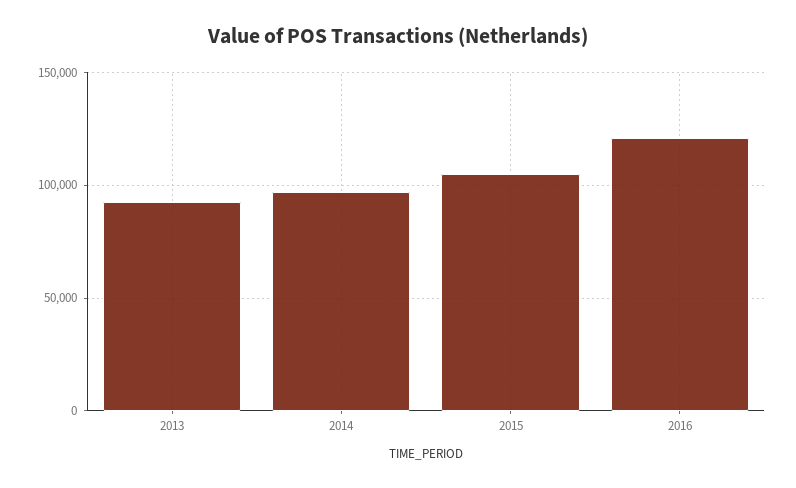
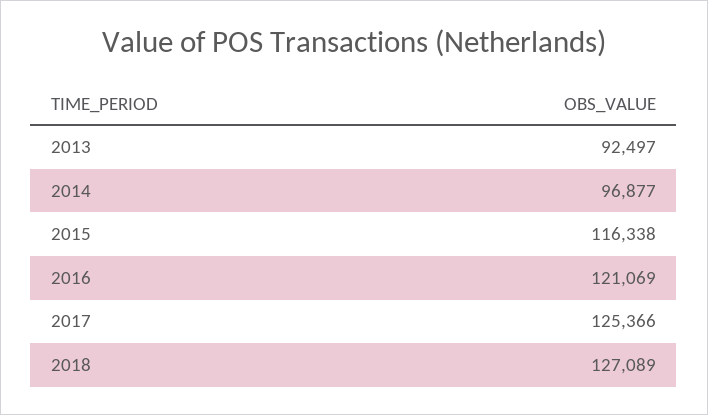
2015: 105000 -> 116338
2017: none -> 125366
2018: none -> 127089

